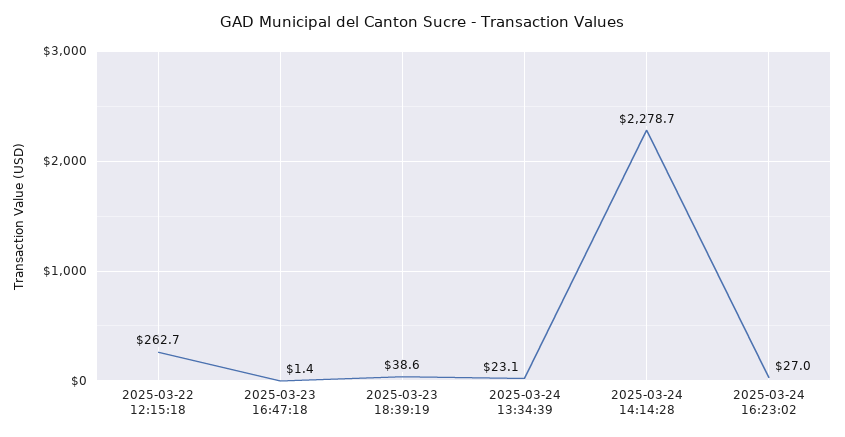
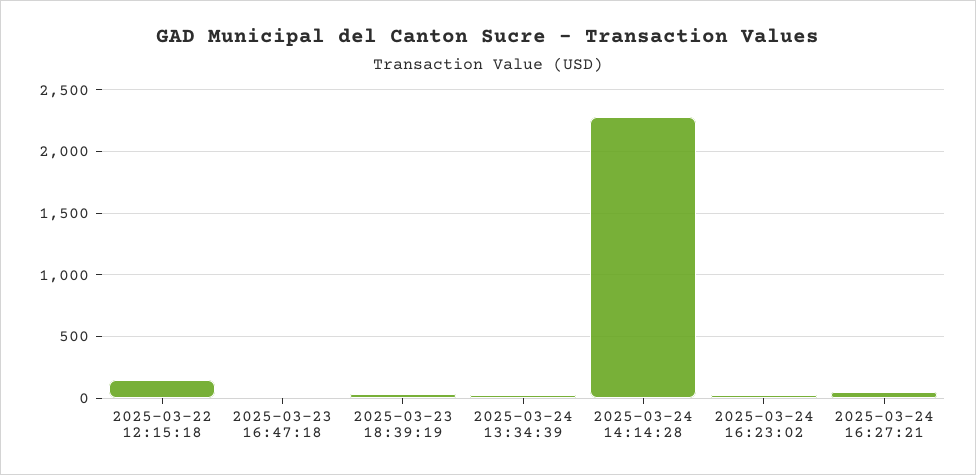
2025-03-22 12:15:18: 262.7 -> 150
2025-03-24 16:27:21: none -> 50

